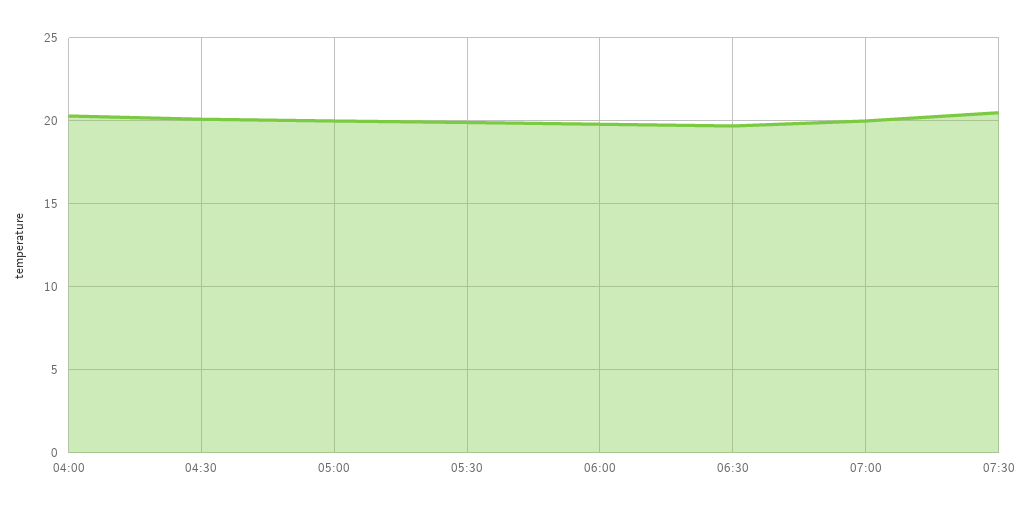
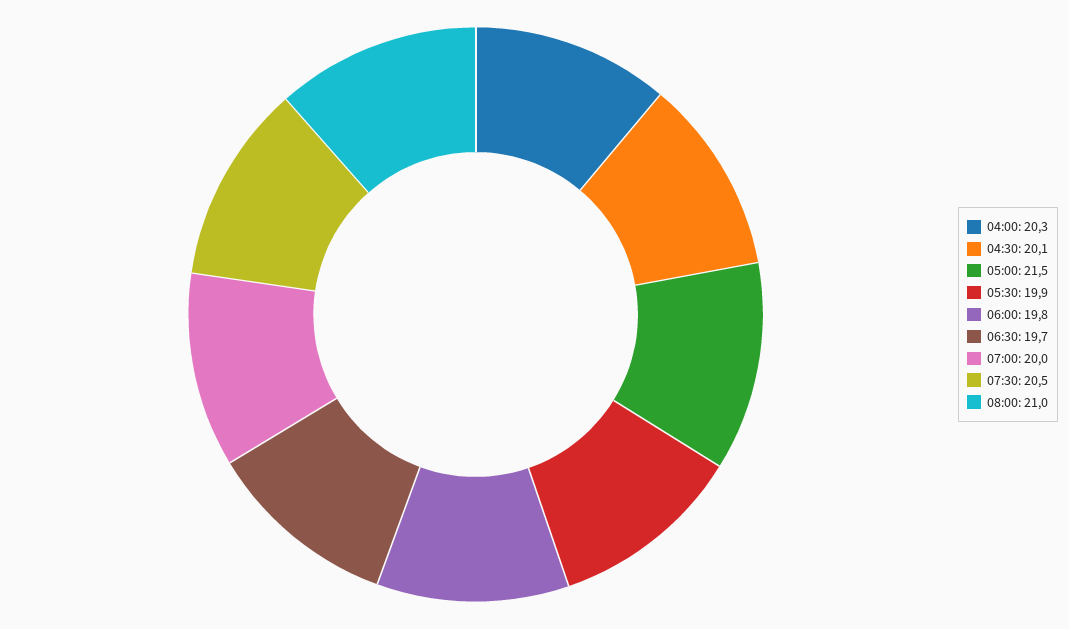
05:00: 20 -> 21.5
08:00: none -> 21

